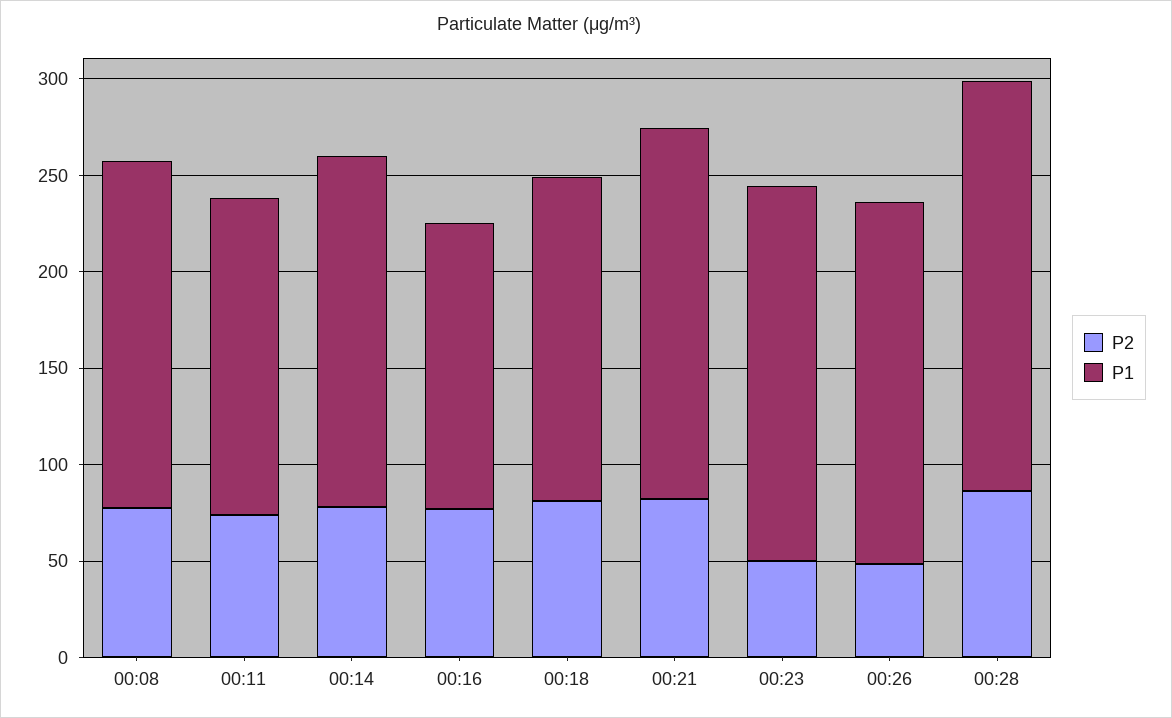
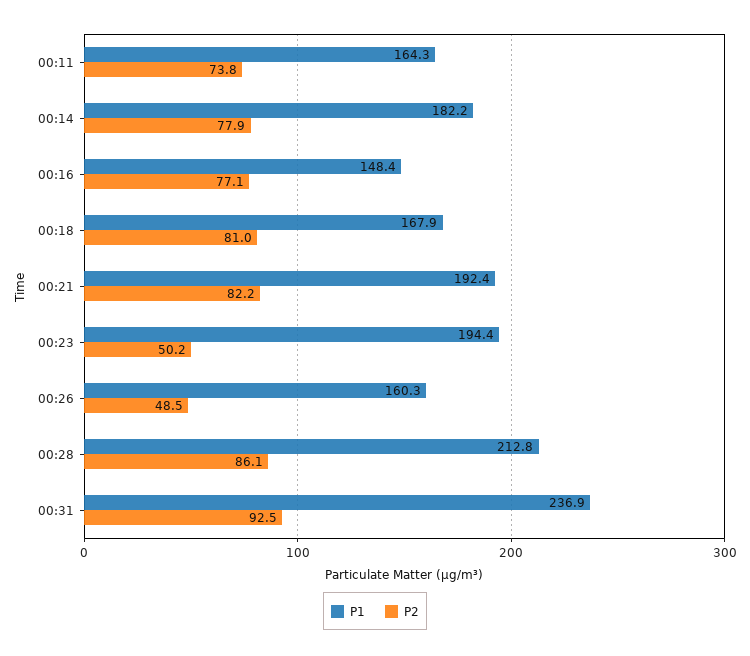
P2, 00:08: 80 -> none
P1, 00:08: 180 -> none
P1, 00:26: 190 -> 160.3
P1, 00:31: none -> 236.9
P2, 00:31: none -> 92.5

